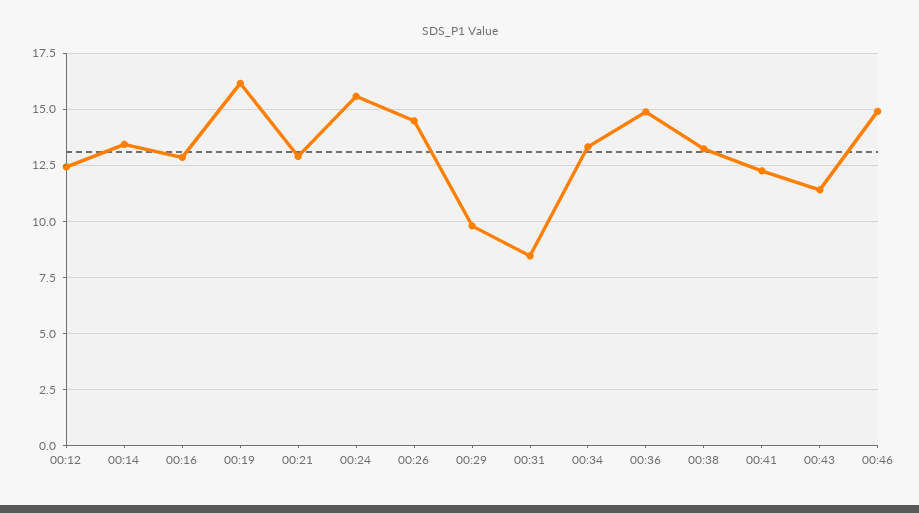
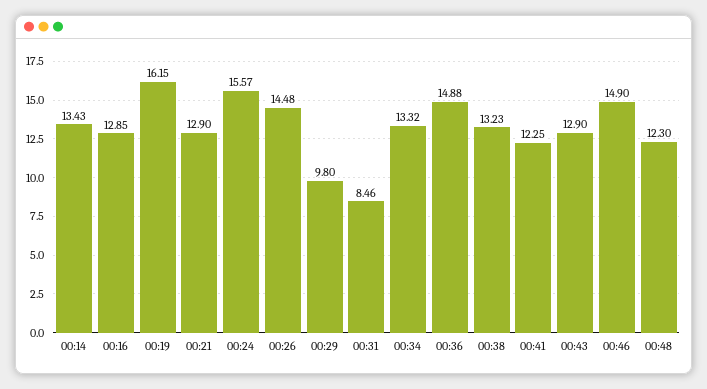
00:12: 12.5 -> none
00:43: 11.5 -> 12.9
00:48: none -> 12.3

